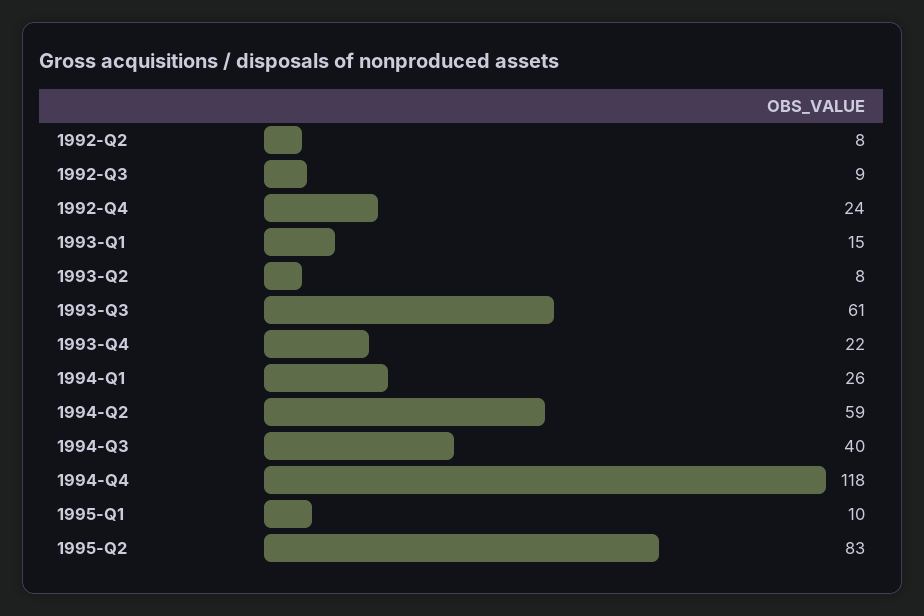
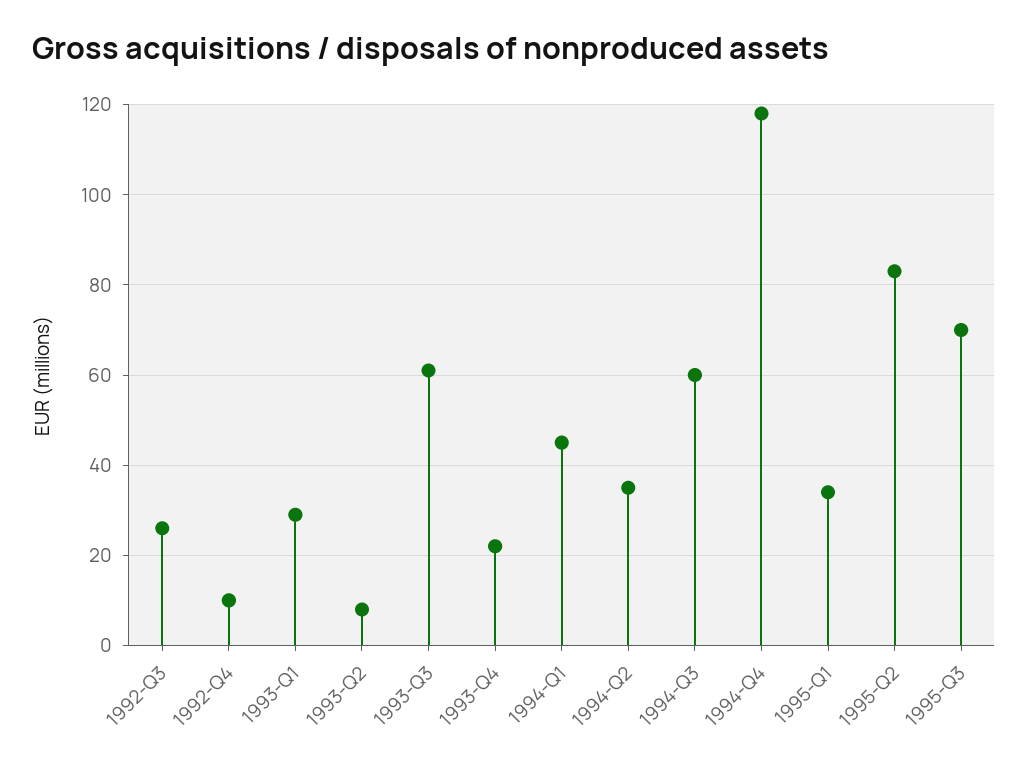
1992-Q2: 8 -> none
1992-Q3: 9 -> 25
1992-Q4: 24 -> 10
1993-Q1: 15 -> 30
1994-Q1: 26 -> 45
1994-Q2: 59 -> 35
1994-Q3: 40 -> 60
1995-Q1: 10 -> 35
1995-Q3: none -> 70

